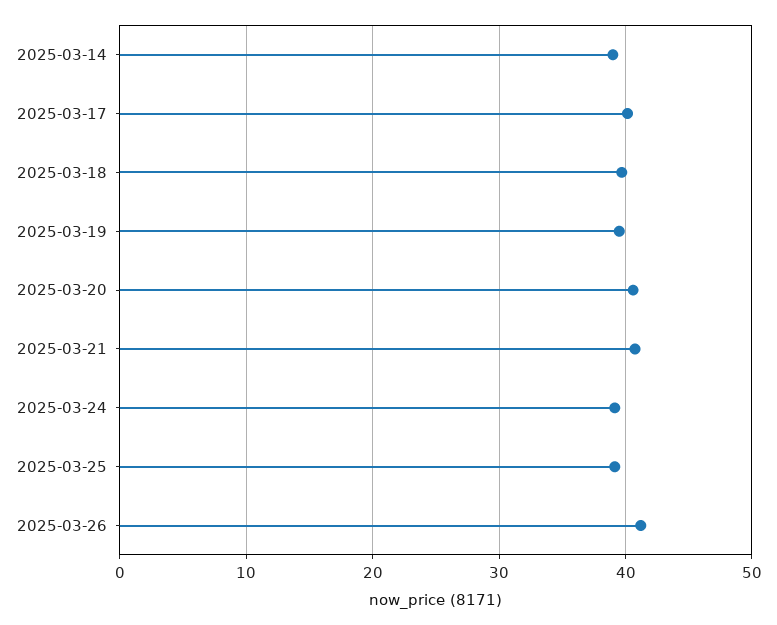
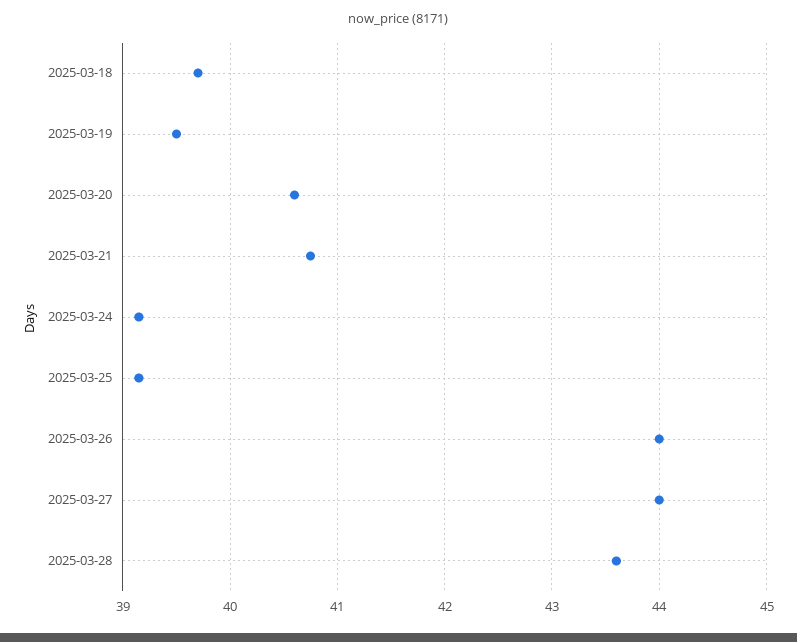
2025-03-14: 39 -> none
2025-03-17: 40 -> none
2025-03-26: 41 -> 44
2025-03-27: none -> 44
2025-03-28: none -> 43.6

